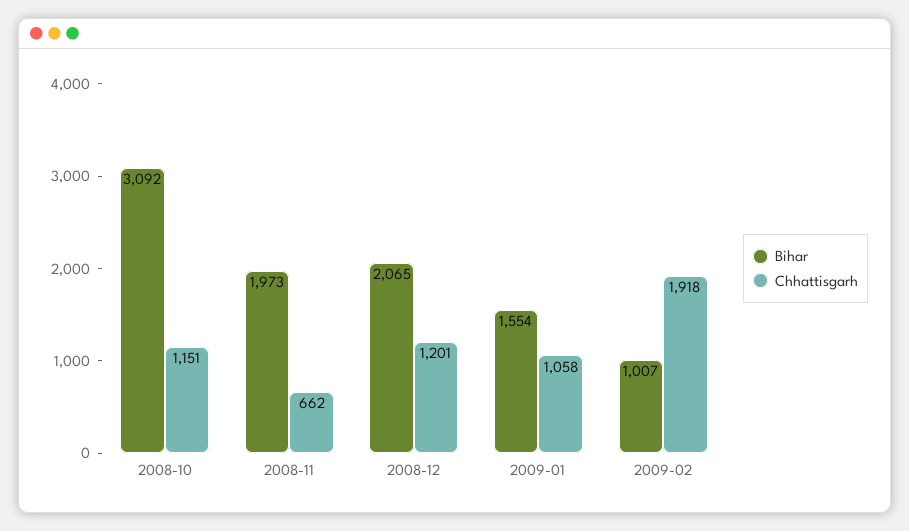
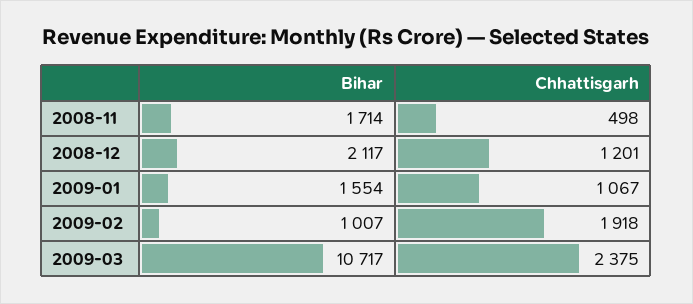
Bihar, 2008-10: 3092 -> none
Chhattisgarh, 2008-10: 1151 -> none
Bihar, 2008-11: 1973 -> 1714
Chhattisgarh, 2008-11: 662 -> 498
Bihar, 2008-12: 2065 -> 2117
Chhattisgarh, 2009-01: 1058 -> 1067
Bihar, 2009-03: none -> 10717
Chhattisgarh, 2009-03: none -> 2375

